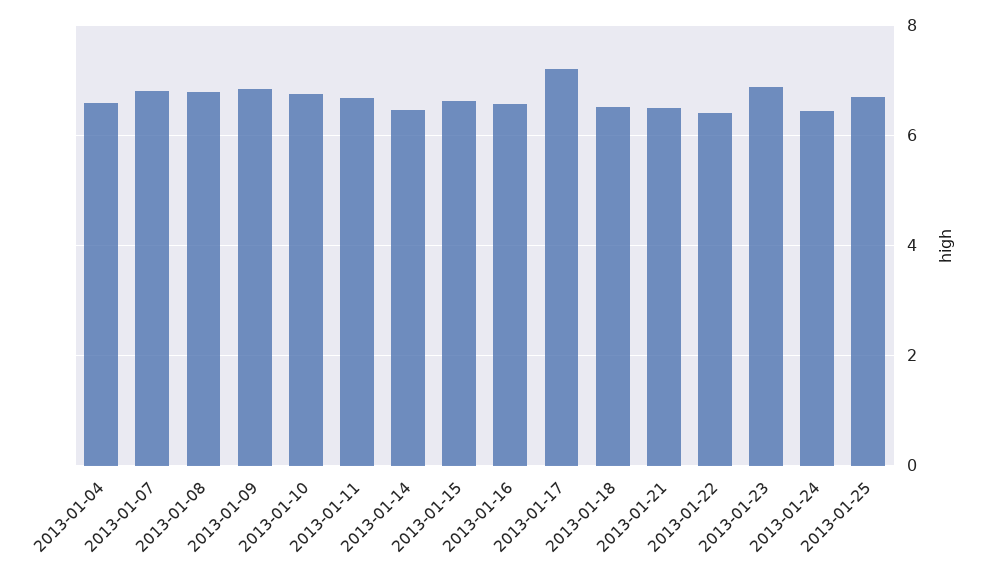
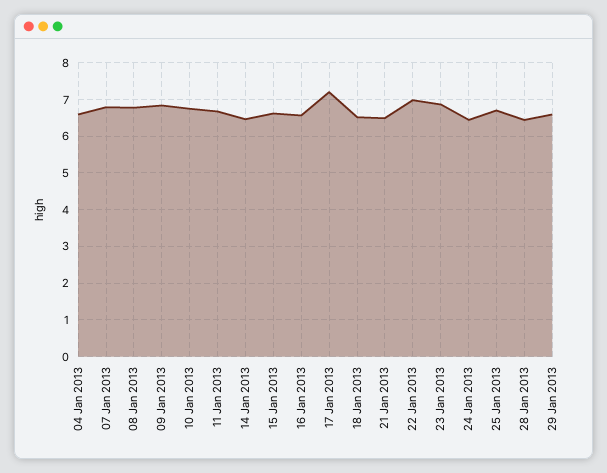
2013-01-22: 6.4 -> 7
28 Jan 2013: none -> 6.4
29 Jan 2013: none -> 6.6

